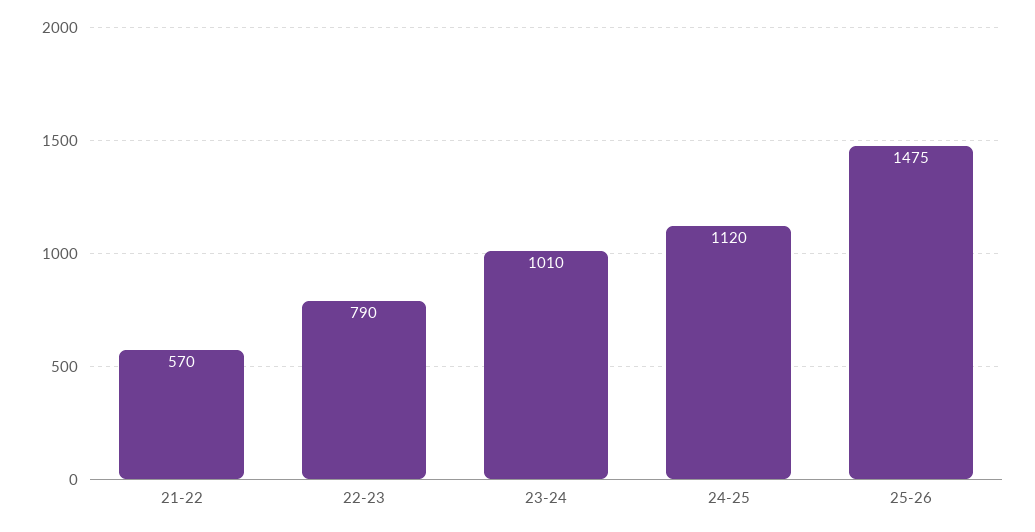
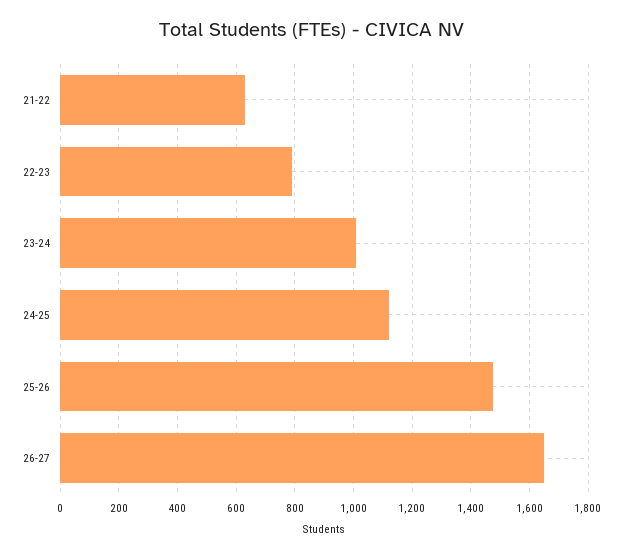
21-22: 570 -> 625
26-27: none -> 1650

